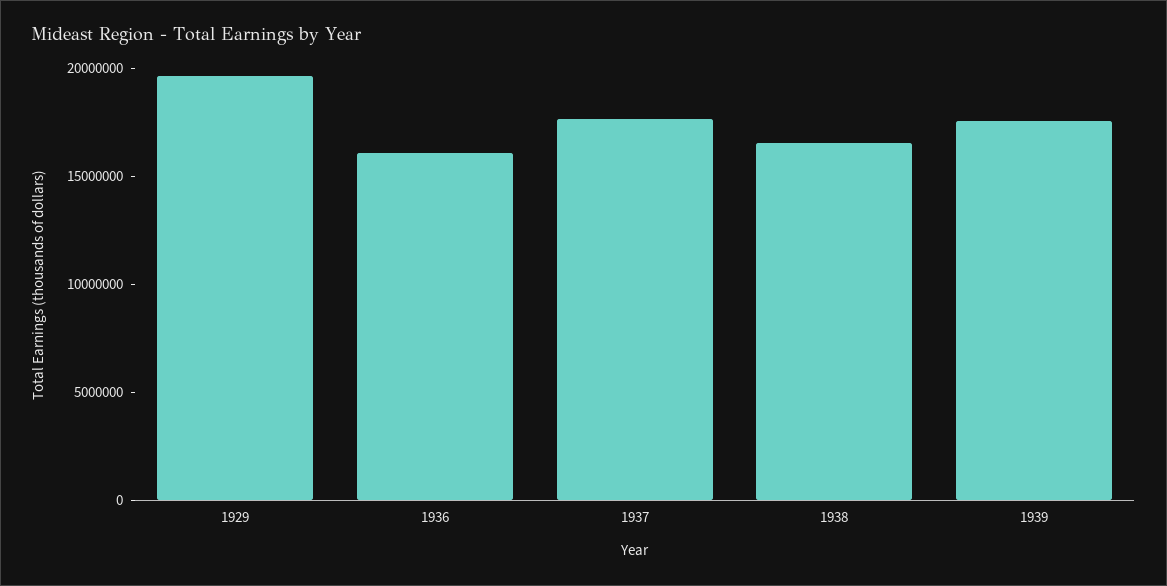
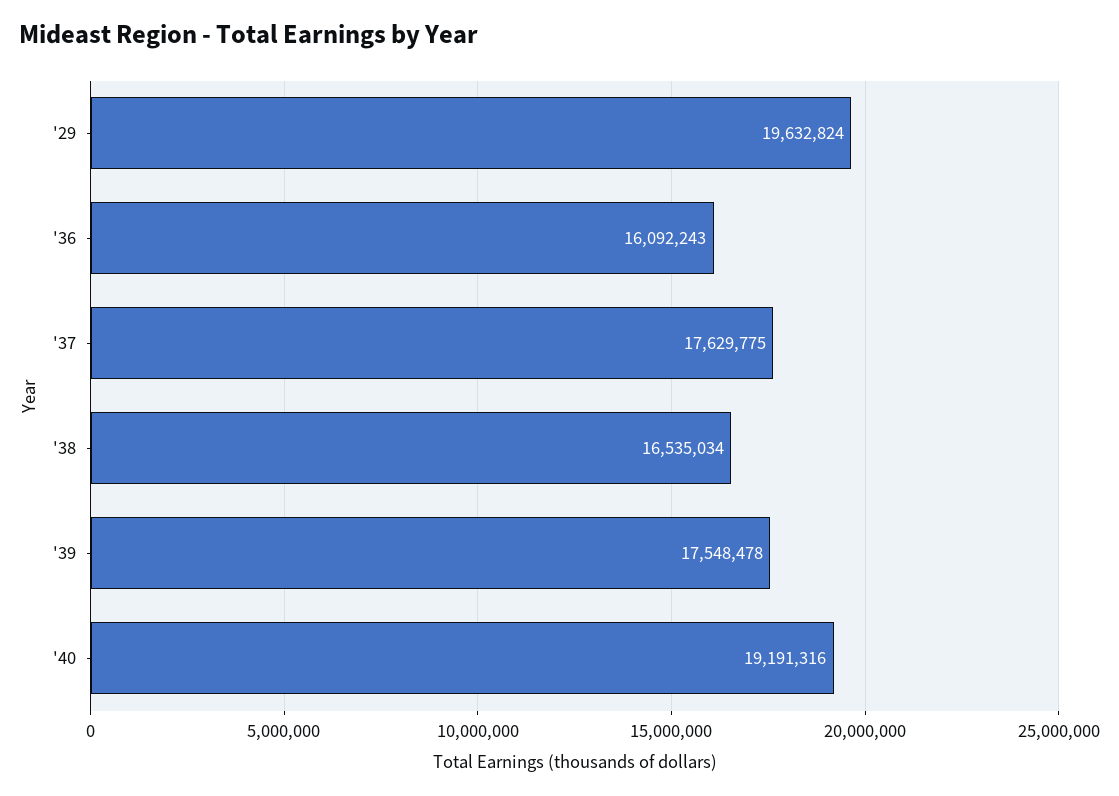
'40: none -> 19191316

